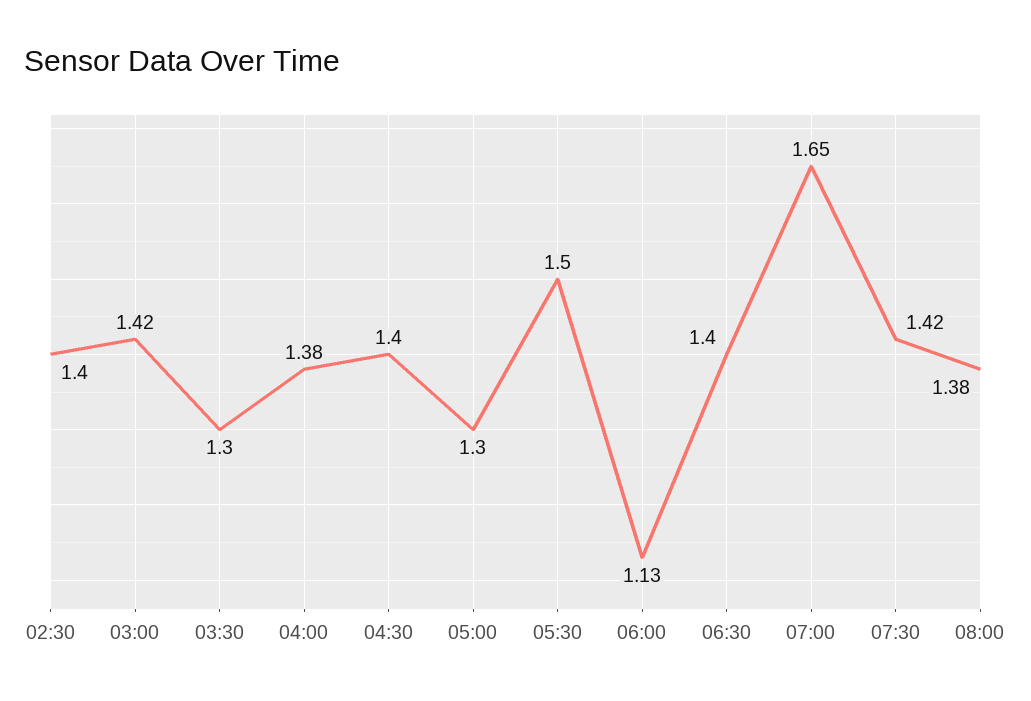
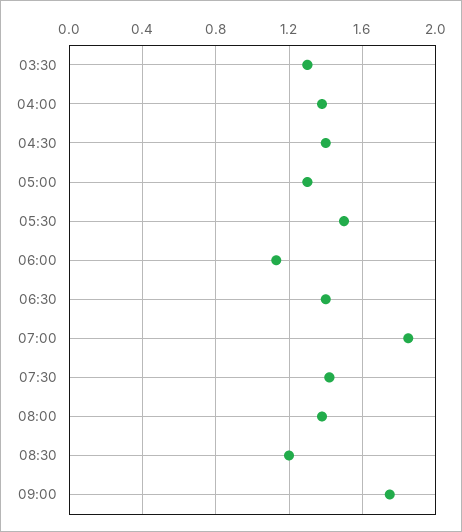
02:30: 1.4 -> none
03:00: 1.42 -> none
07:00: 1.65 -> 1.85
08:30: none -> 1.2
09:00: none -> 1.75

